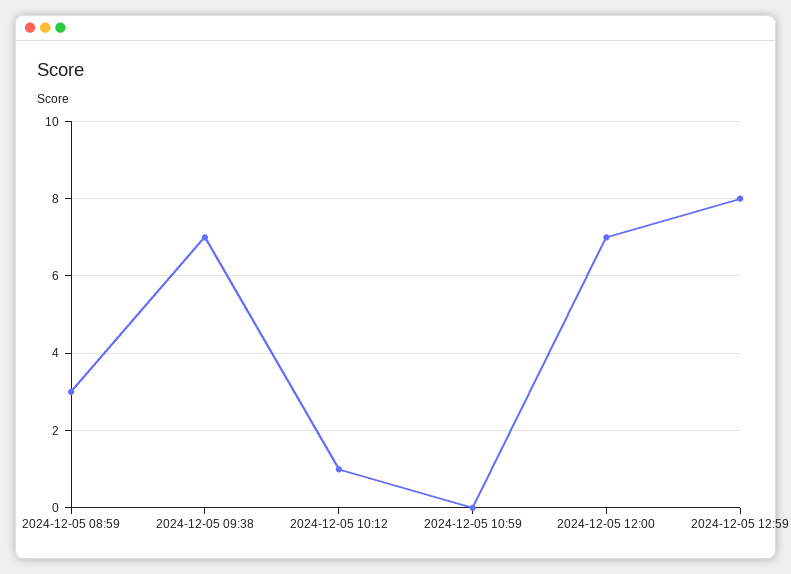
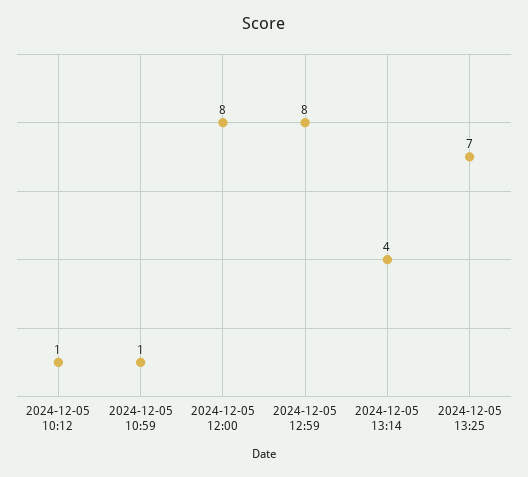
2024-12-05 08:59: 3 -> none
2024-12-05 09:38: 7 -> none
2024-12-05 10:59: 0 -> 1
2024-12-05 12:00: 7 -> 8
2024-12-05 13:14: none -> 4
2024-12-05 13:25: none -> 7

